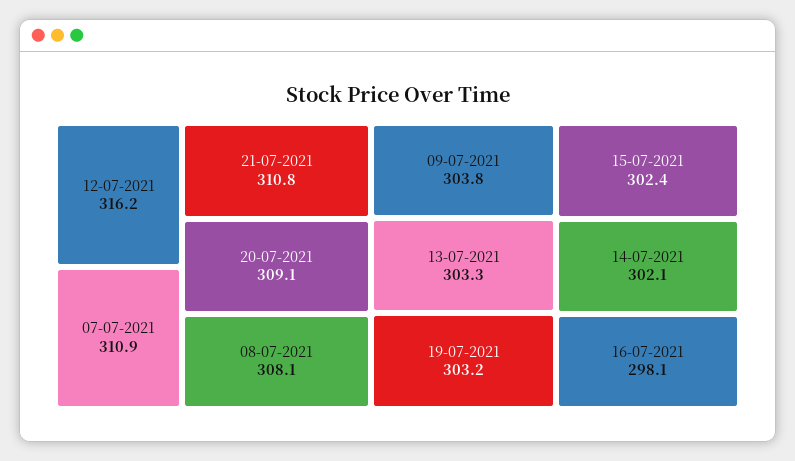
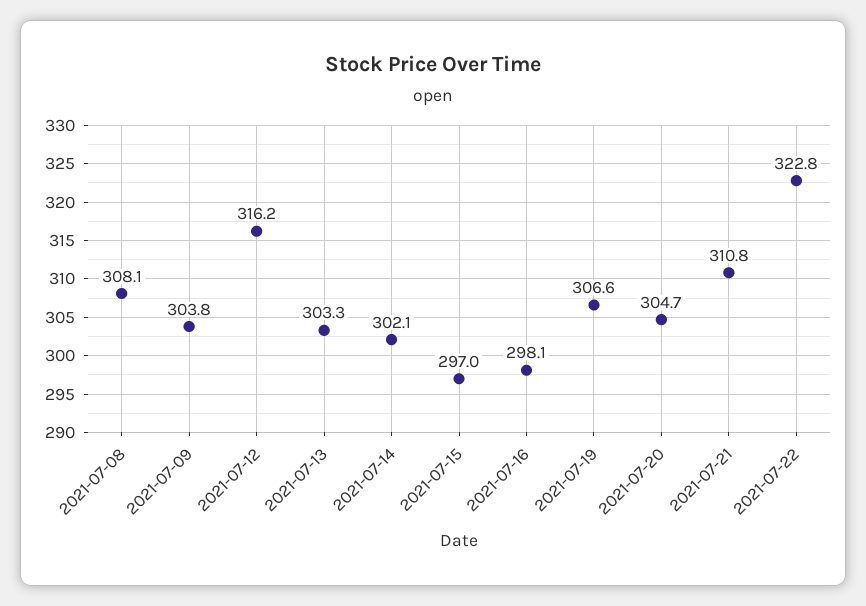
07-07-2021: 310.9 -> none
20-07-2021: 309.1 -> 304.7
19-07-2021: 303.2 -> 306.6
15-07-2021: 302.4 -> 297
2021-07-22: none -> 322.8

